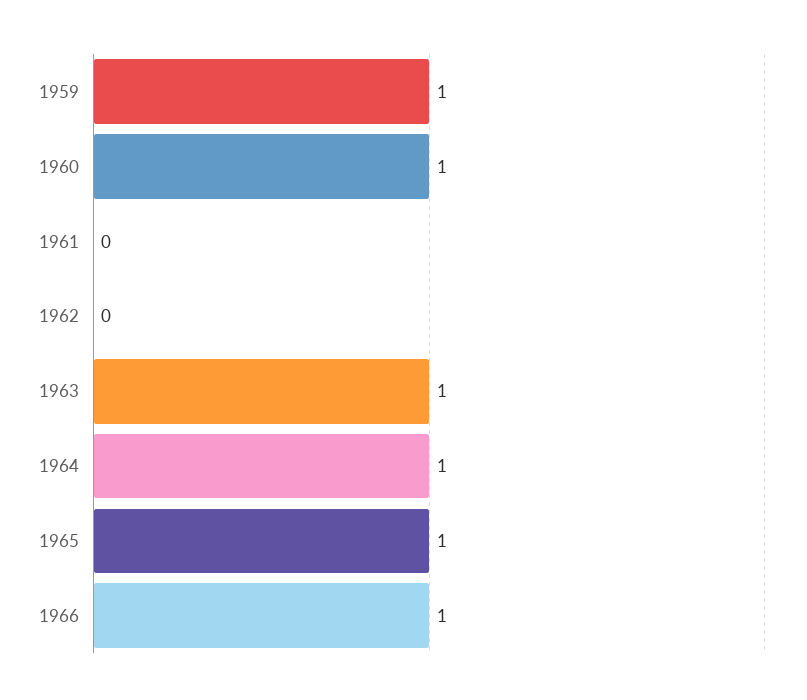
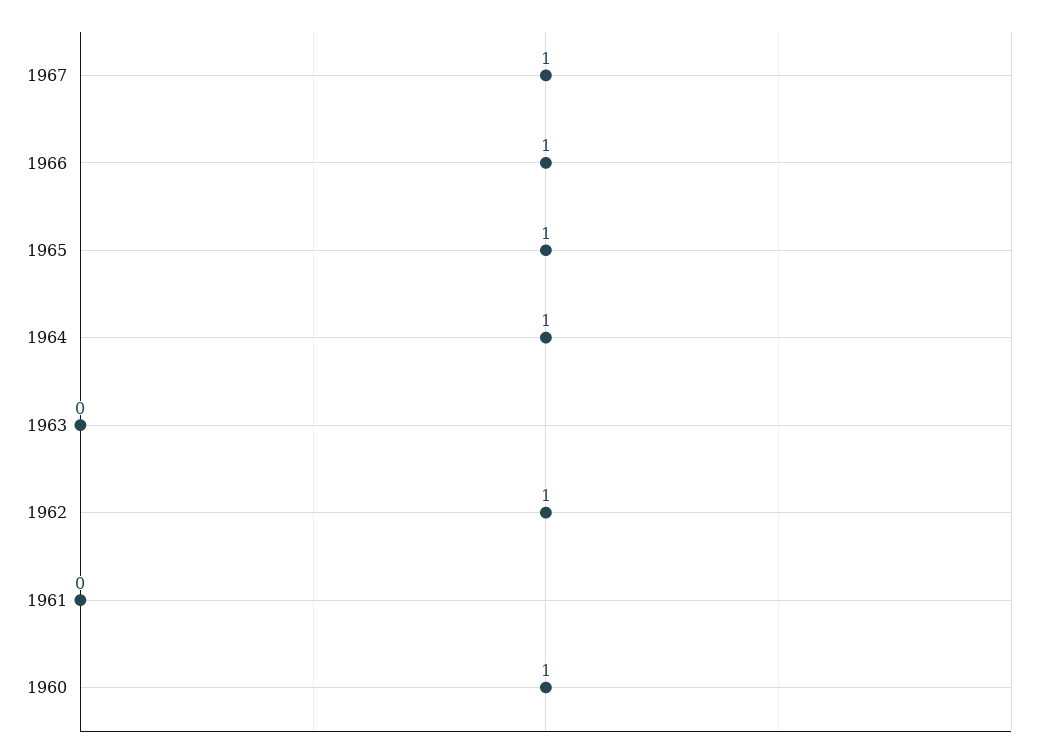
1959: 1 -> none
1962: 0 -> 1
1963: 1 -> 0
1967: none -> 1

